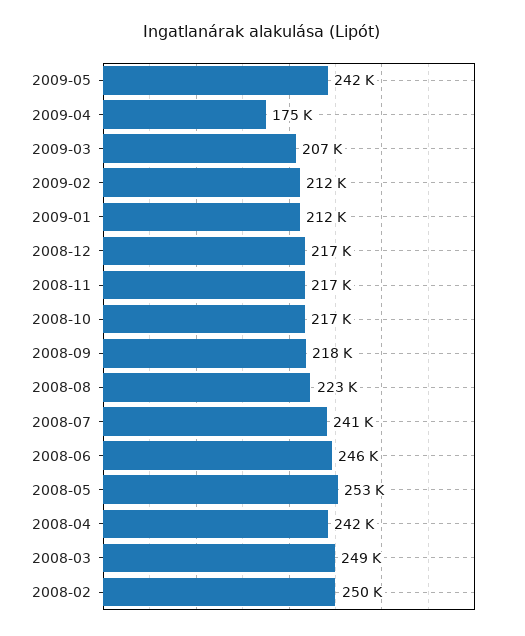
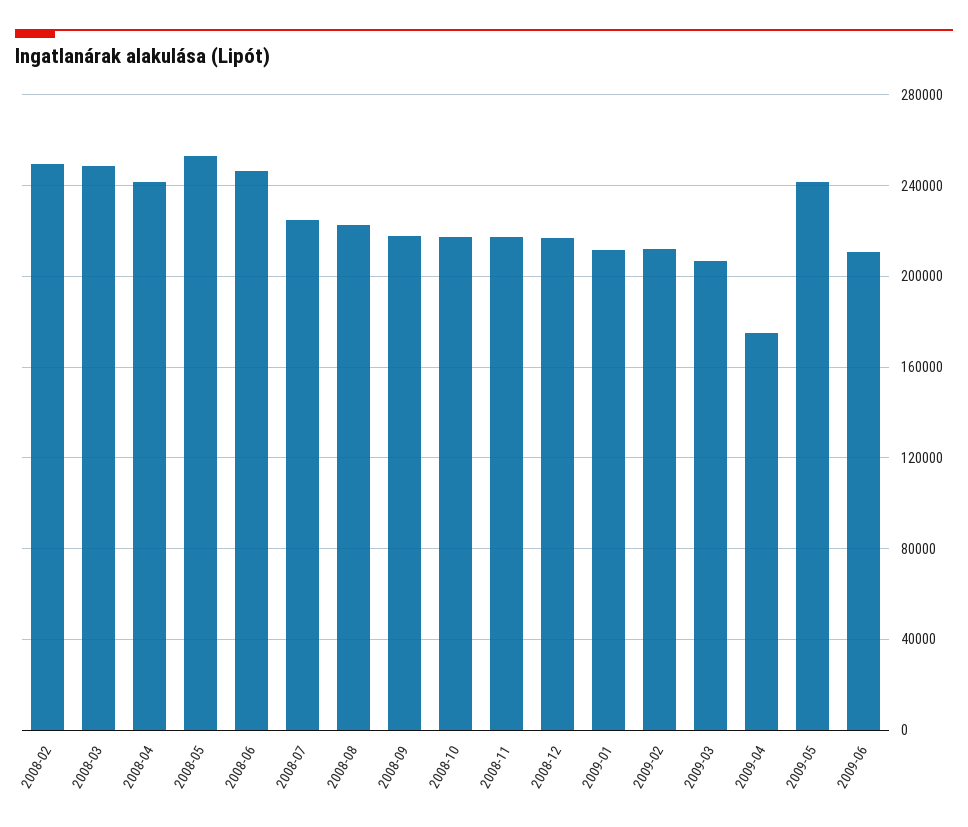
2008-07: 241000 -> 225000
2009-06: none -> 210000

